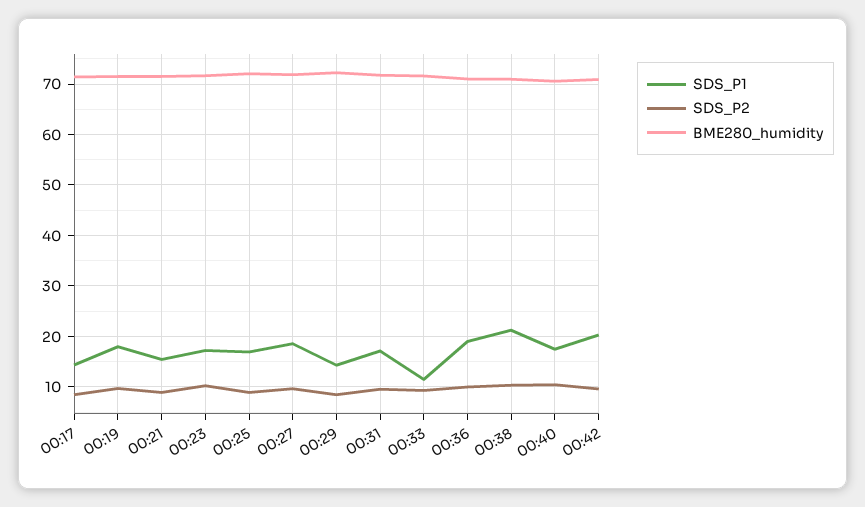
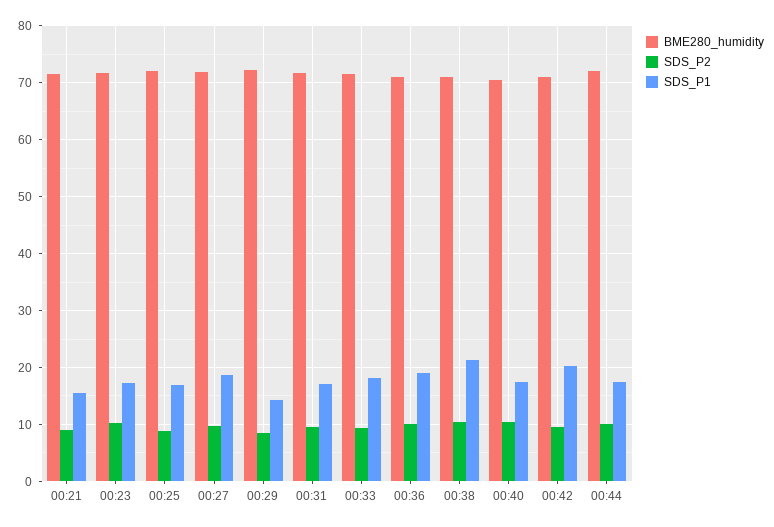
SDS_P1, 00:17: 14 -> none
SDS_P2, 00:17: 8 -> none
BME280_humidity, 00:17: 72 -> none
SDS_P1, 00:19: 18 -> none
SDS_P2, 00:19: 10 -> none
BME280_humidity, 00:19: 72 -> none
SDS_P1, 00:33: 12 -> 18
BME280_humidity, 00:44: none -> 72
SDS_P2, 00:44: none -> 10
SDS_P1, 00:44: none -> 18

